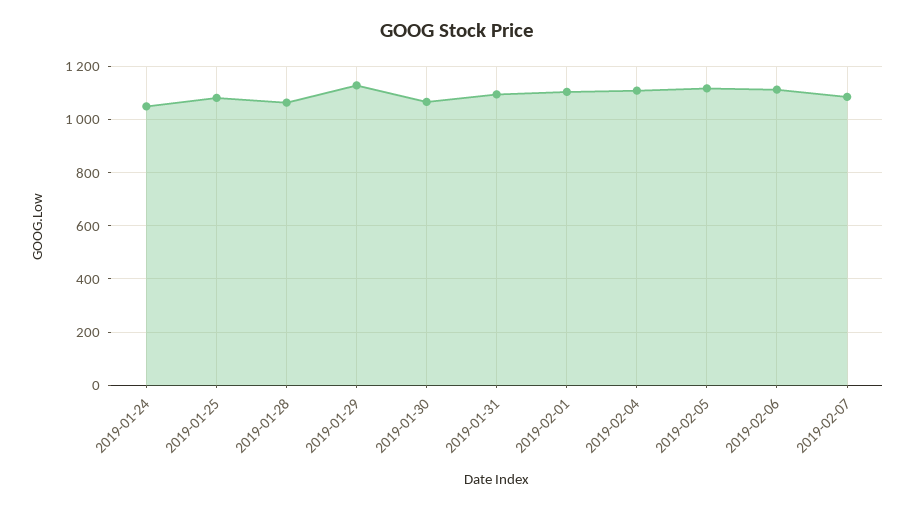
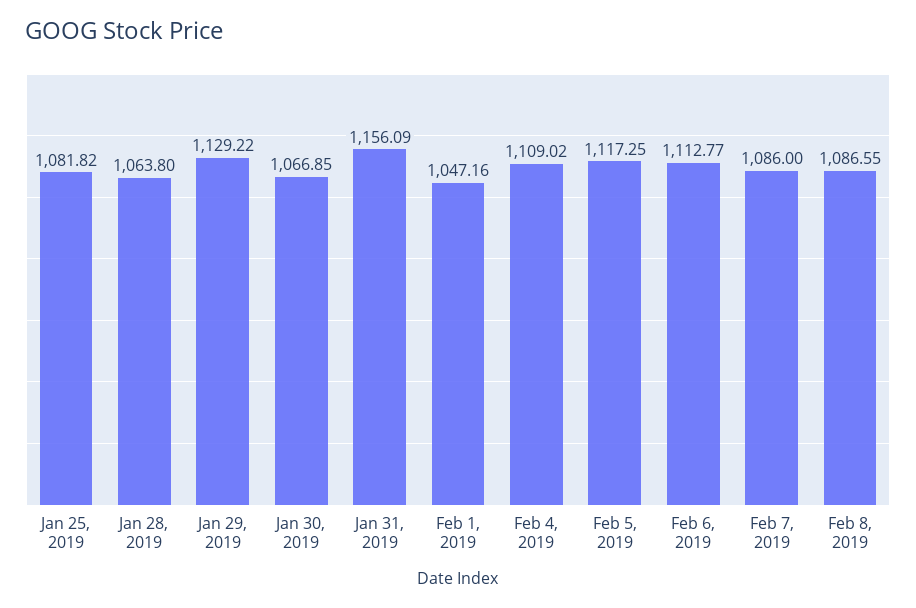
2019-01-24: 1050 -> none
2019-01-31: 1100 -> 1156.09
2019-02-01: 1100 -> 1047.16
Feb 8, 2019: none -> 1086.55

